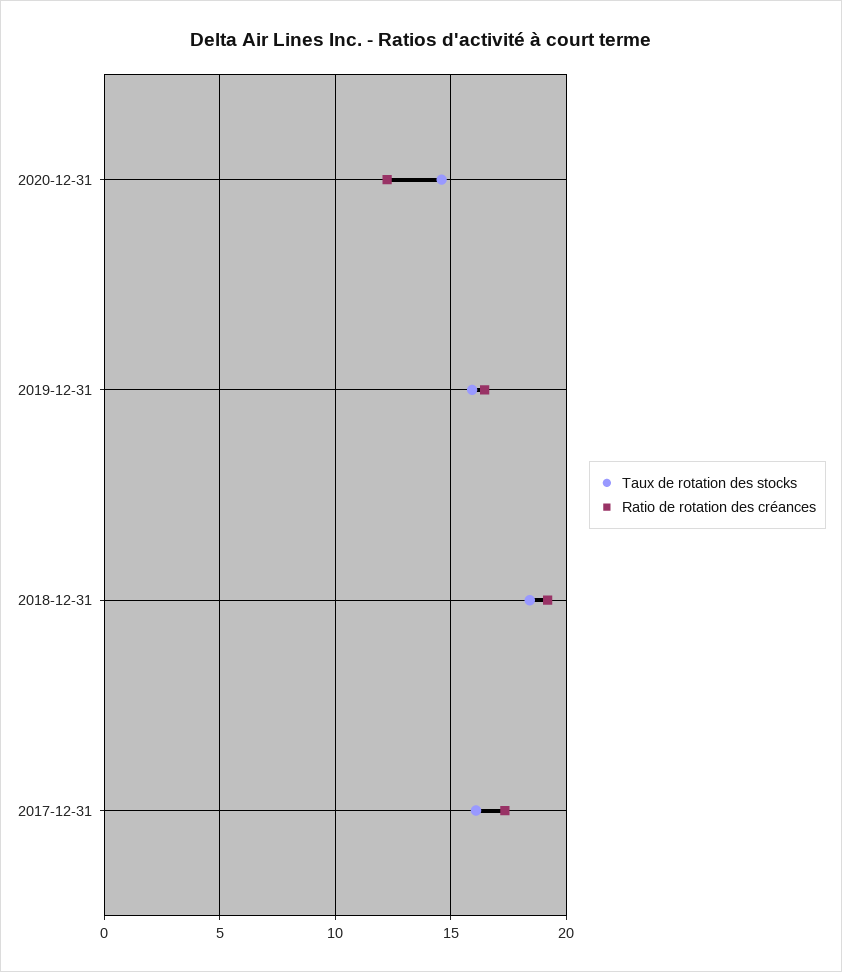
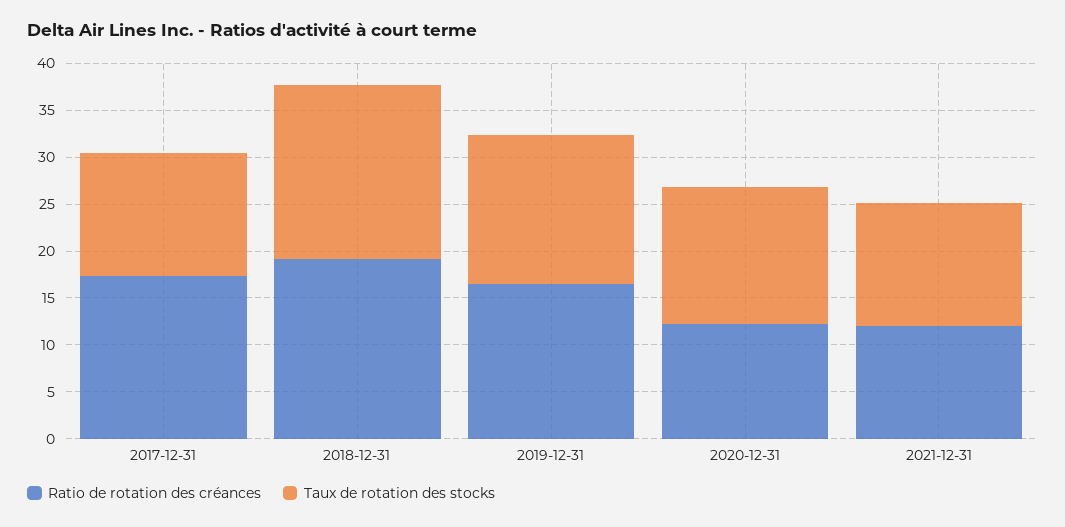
Taux de rotation des stocks, 2017-12-31: 16 -> 13
Ratio de rotation des créances, 2021-12-31: none -> 12
Taux de rotation des stocks, 2021-12-31: none -> 13

